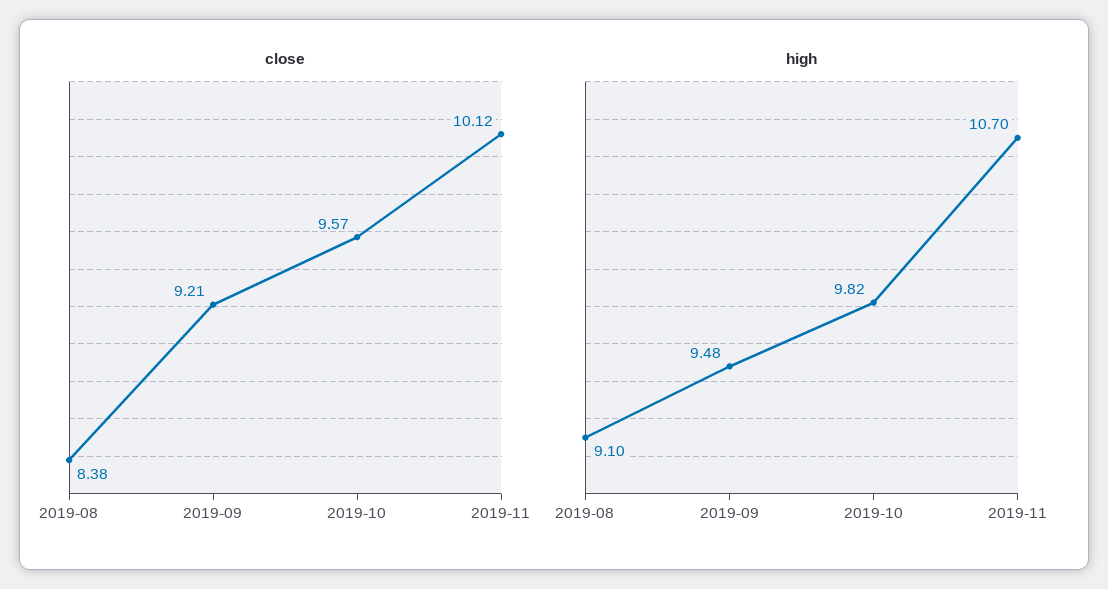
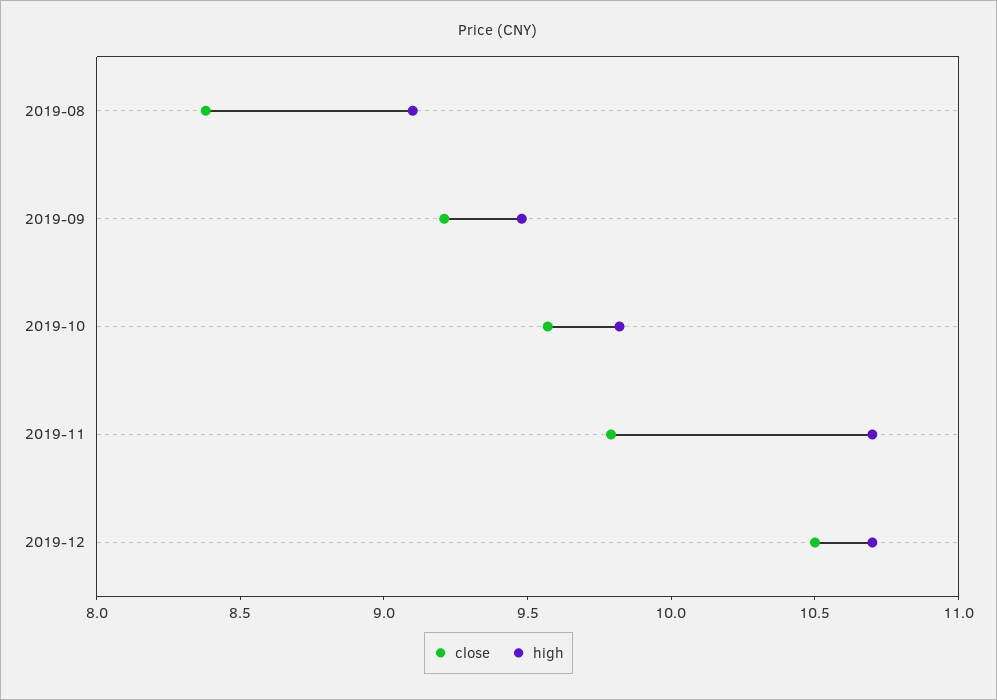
close, 2019-11: 10.12 -> 9.8
close, 2019-12: none -> 10.5
high, 2019-12: none -> 10.7

